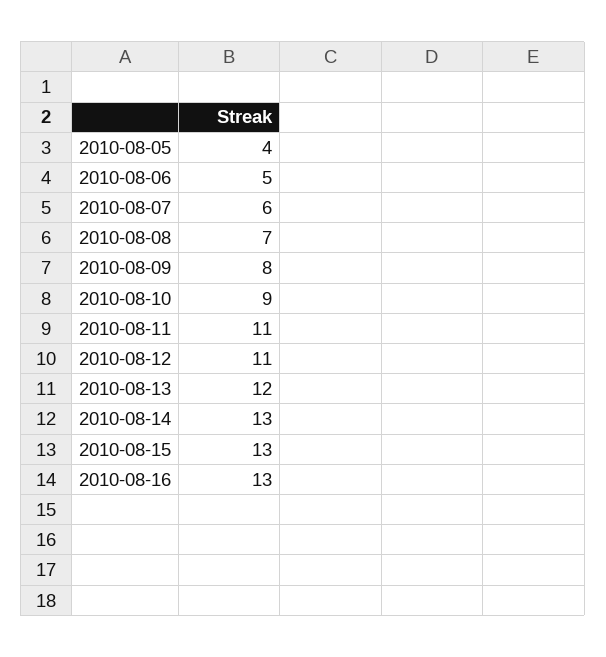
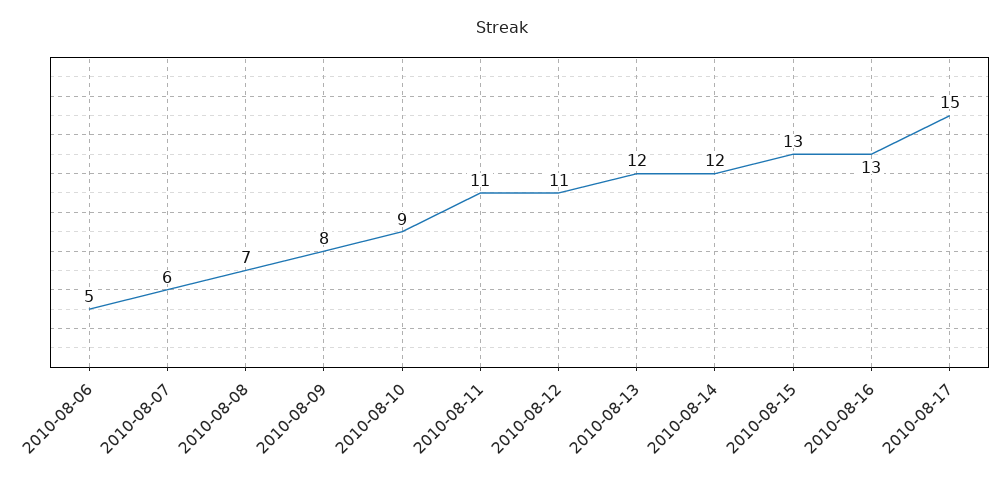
2010-08-05: 4 -> none
2010-08-14: 13 -> 12
2010-08-17: none -> 15

